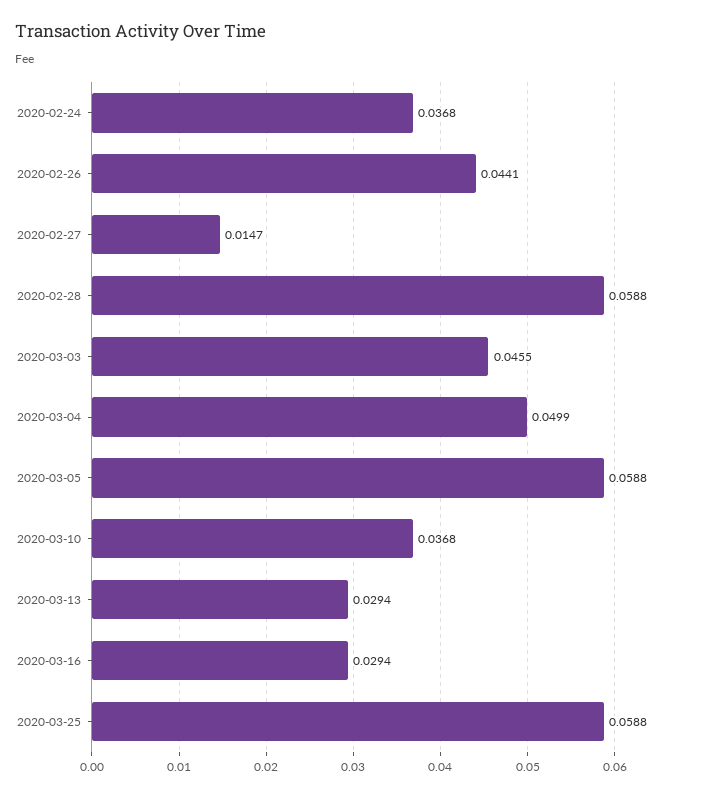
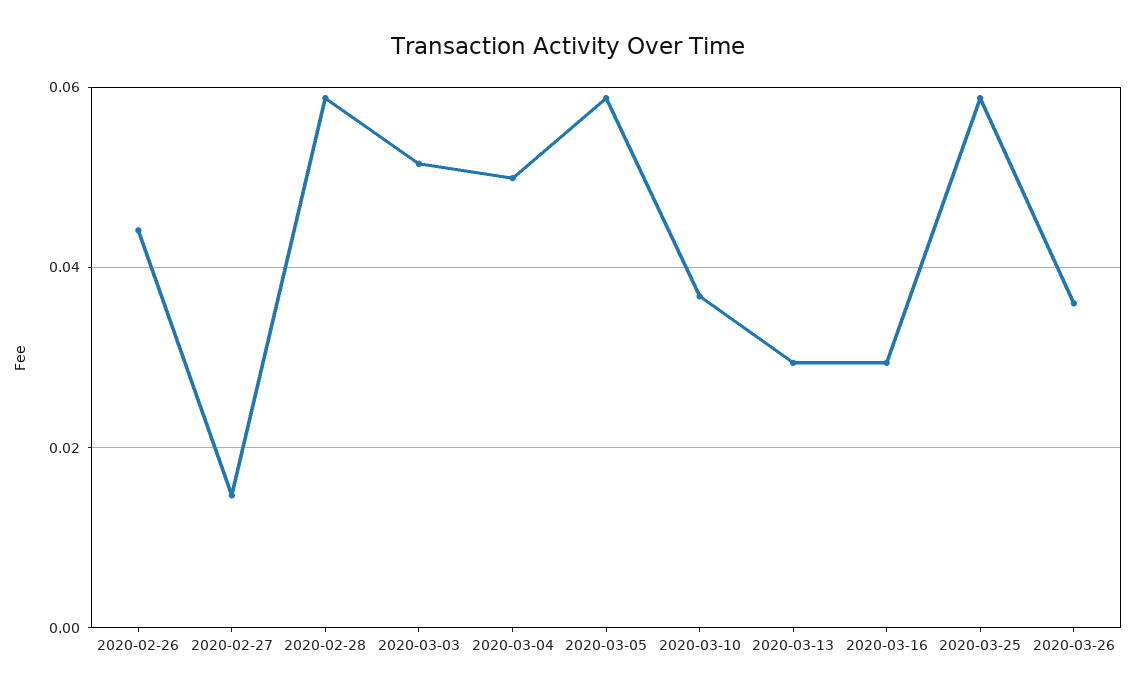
2020-02-24: 0.0368 -> none
2020-03-03: 0.0455 -> 0.052
2020-03-26: none -> 0.036

